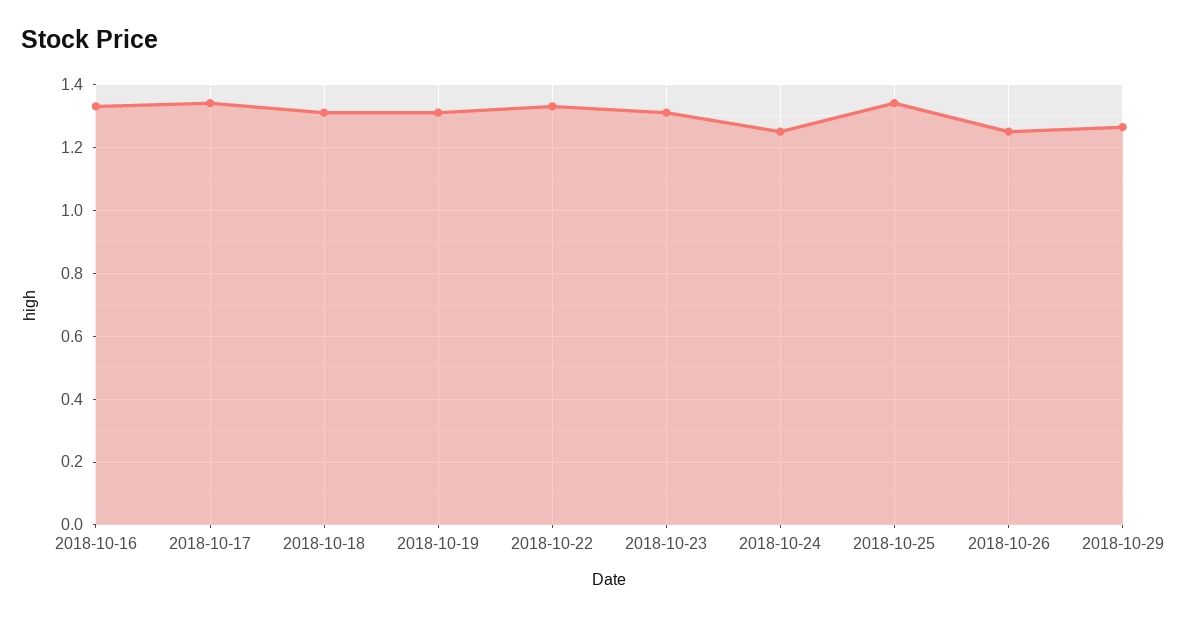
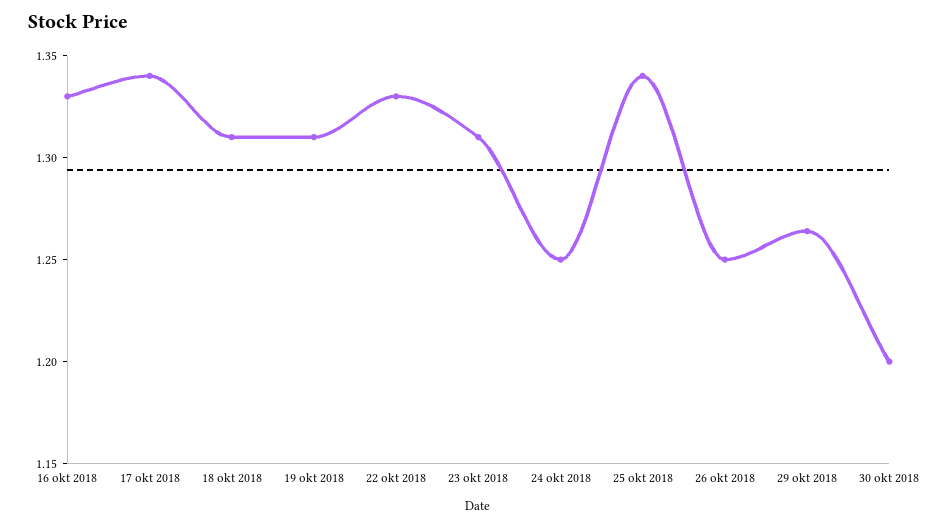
30 okt 2018: none -> 1.2

